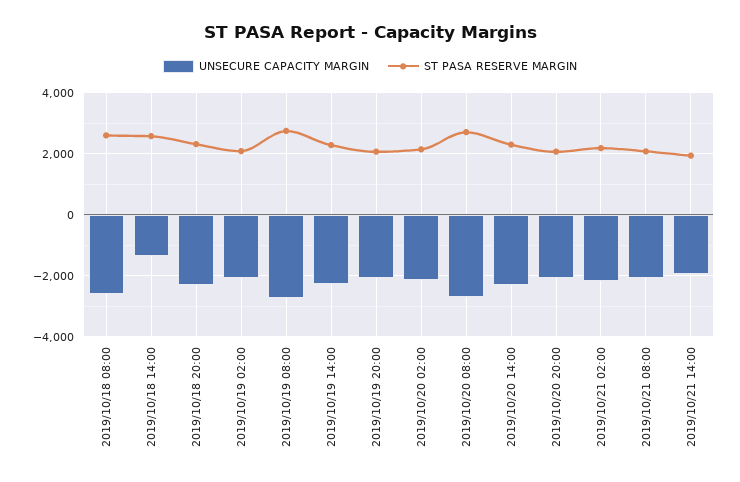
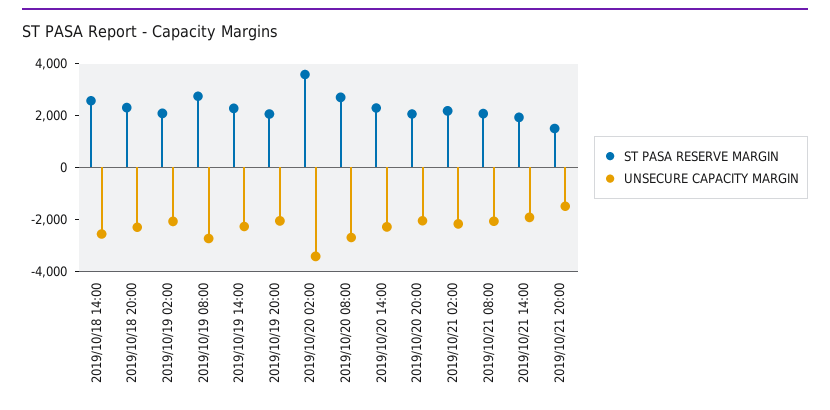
UNSECURE CAPACITY MARGIN, 2019/10/18 08:00: -2600 -> none
ST PASA RESERVE MARGIN, 2019/10/18 08:00: 2600 -> none
UNSECURE CAPACITY MARGIN, 2019/10/18 14:00: -1400 -> -2500
UNSECURE CAPACITY MARGIN, 2019/10/20 02:00: -2200 -> -3500
ST PASA RESERVE MARGIN, 2019/10/20 02:00: 2200 -> 3500
ST PASA RESERVE MARGIN, 2019/10/21 20:00: none -> 1500
UNSECURE CAPACITY MARGIN, 2019/10/21 20:00: none -> -1500

